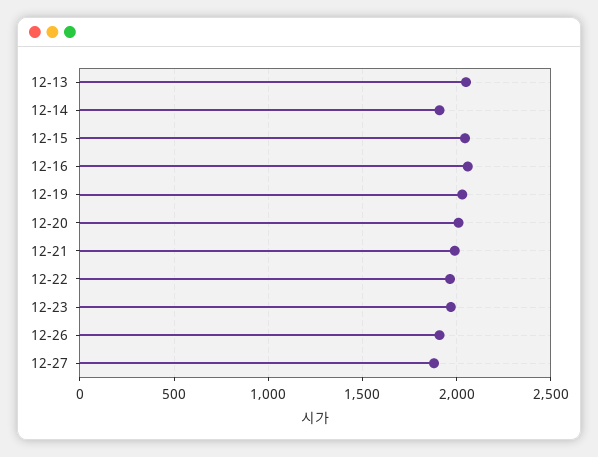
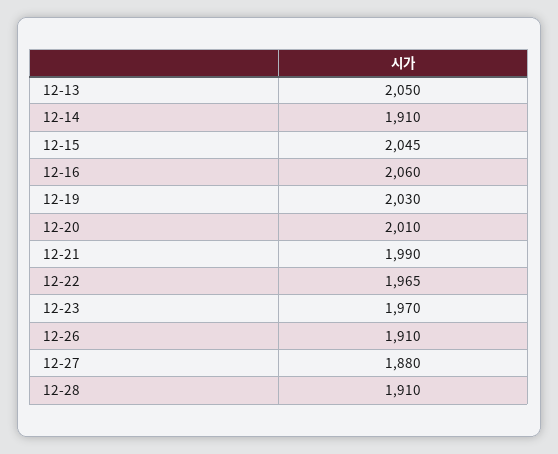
12-28: none -> 1910

